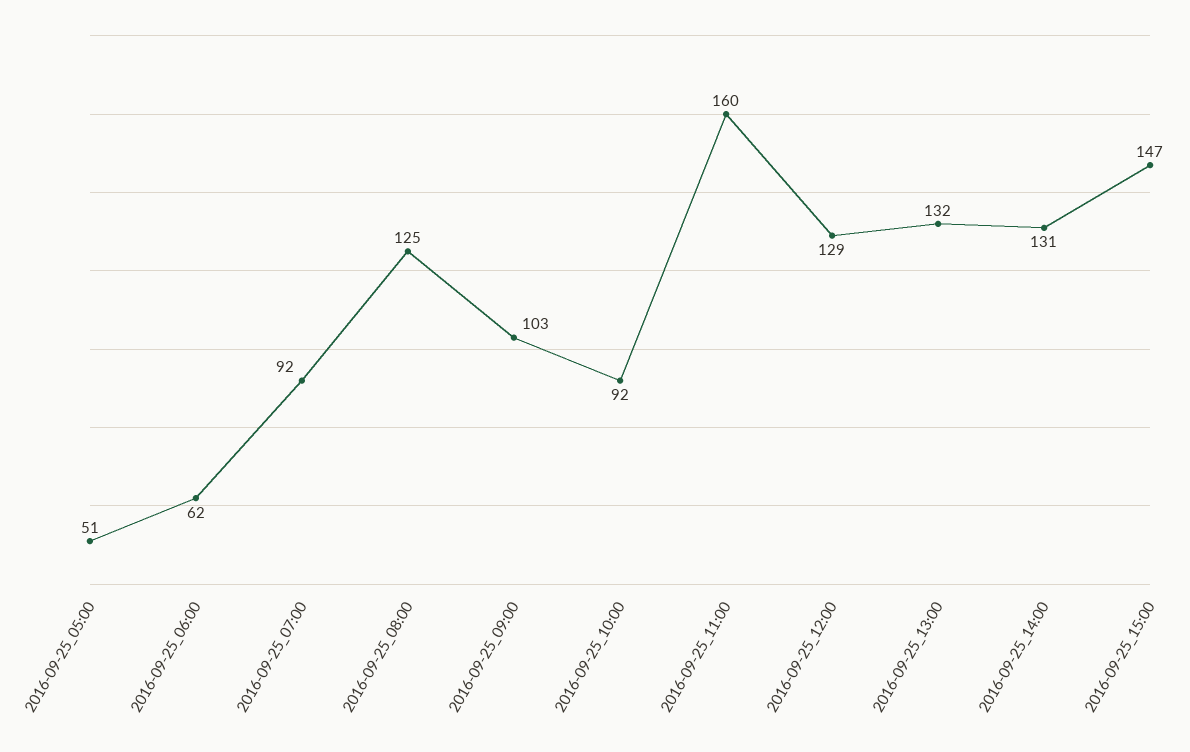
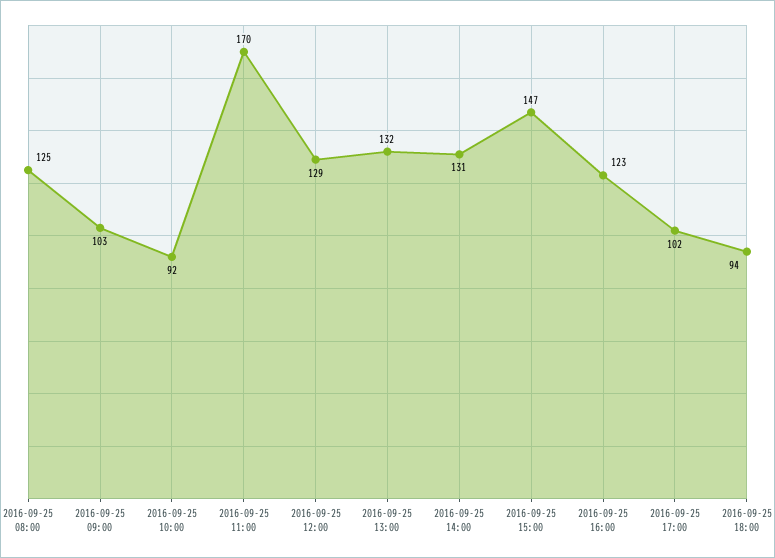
2016-09-25_05:00: 51 -> none
2016-09-25_06:00: 62 -> none
2016-09-25_07:00: 92 -> none
2016-09-25_11:00: 160 -> 170
2016-09-25 16:00: none -> 123
2016-09-25 17:00: none -> 102
2016-09-25 18:00: none -> 94

